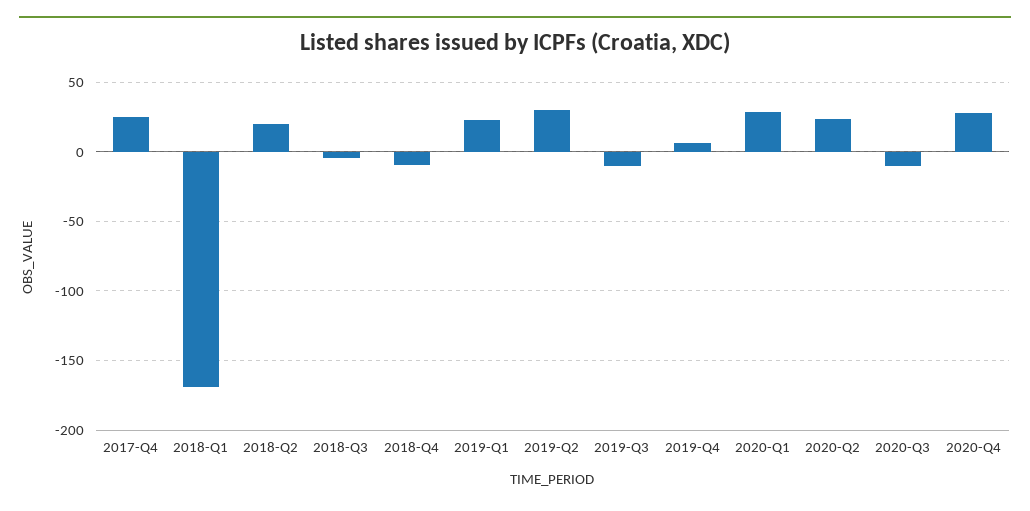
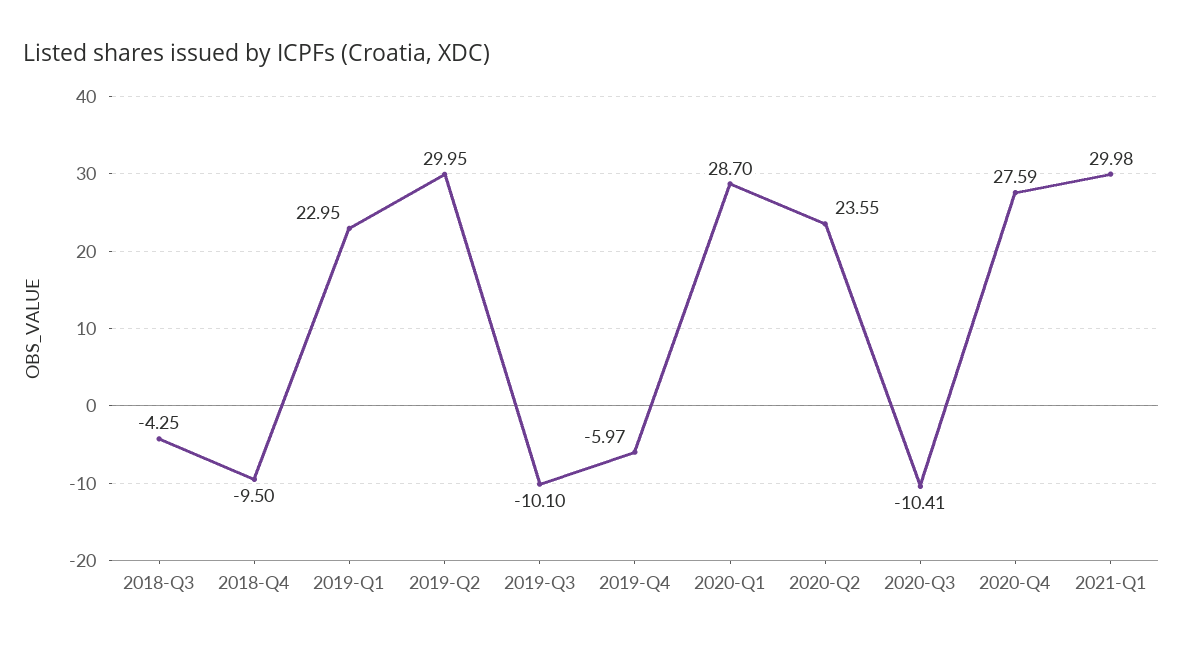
2017-Q4: 25 -> none
2018-Q1: -170 -> none
2018-Q2: 20 -> none
2019-Q4: 5 -> -5.97
2021-Q1: none -> 29.98

